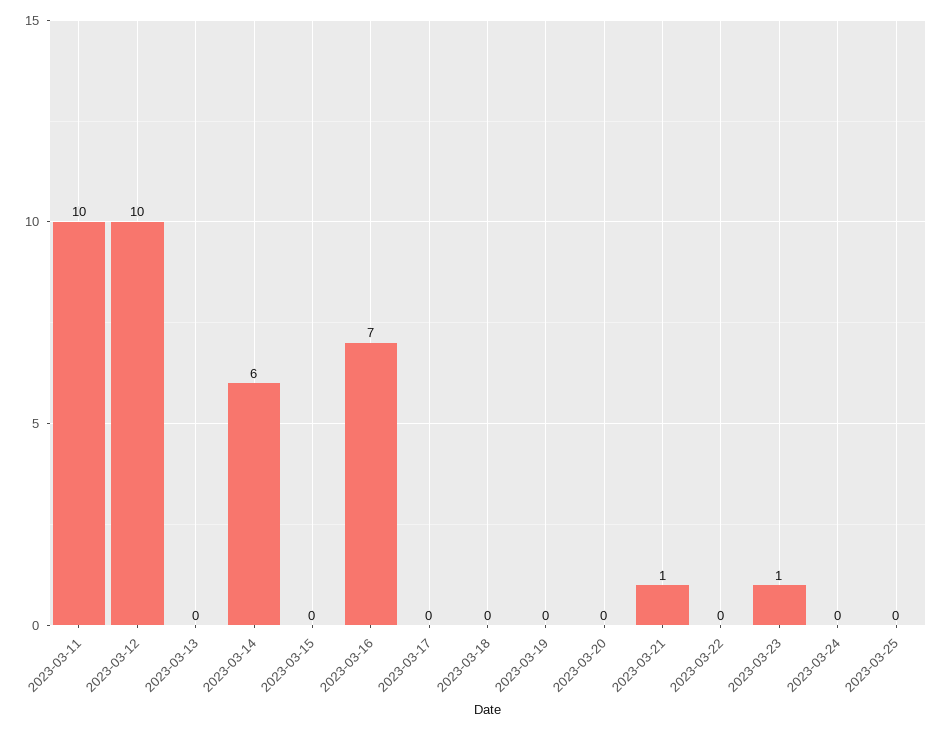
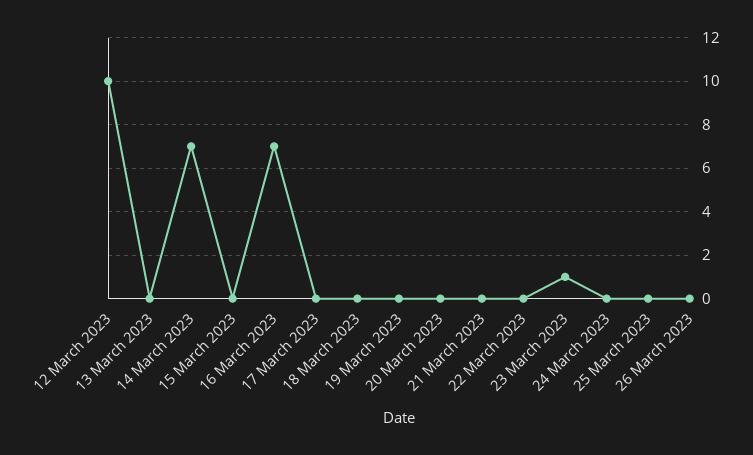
2023-03-11: 10 -> none
2023-03-14: 6 -> 7
2023-03-21: 1 -> 0
26 March 2023: none -> 0

